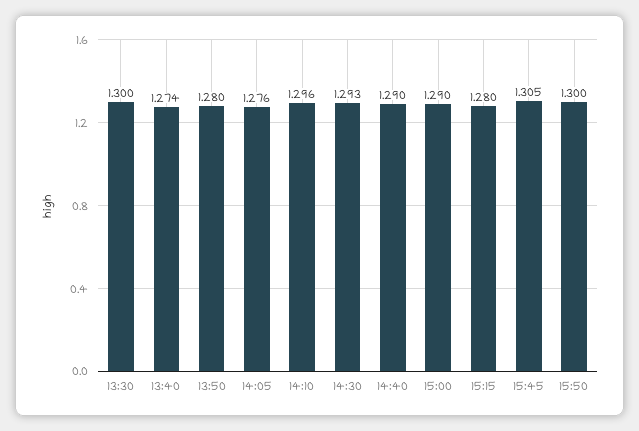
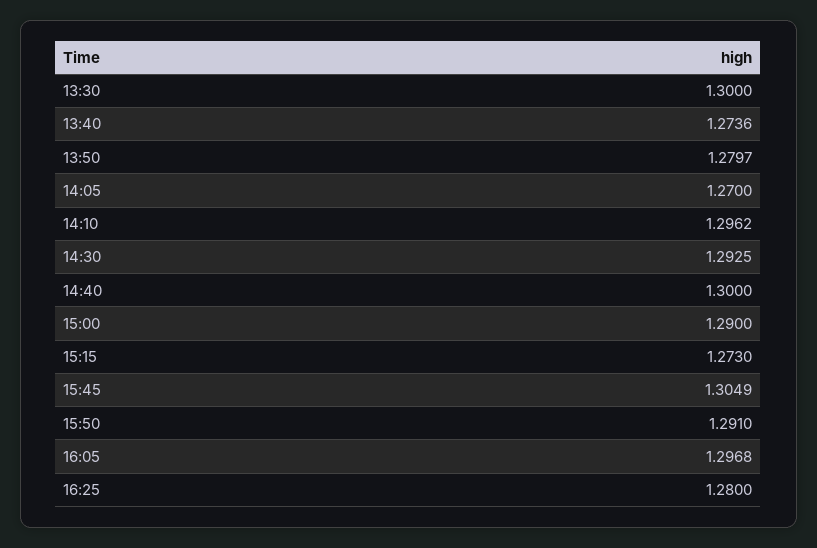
14:05: 1.276 -> 1.27
14:40: 1.29 -> 1.3
15:15: 1.28 -> 1.273
15:50: 1.3 -> 1.291
16:05: none -> 1.2968
16:25: none -> 1.28

